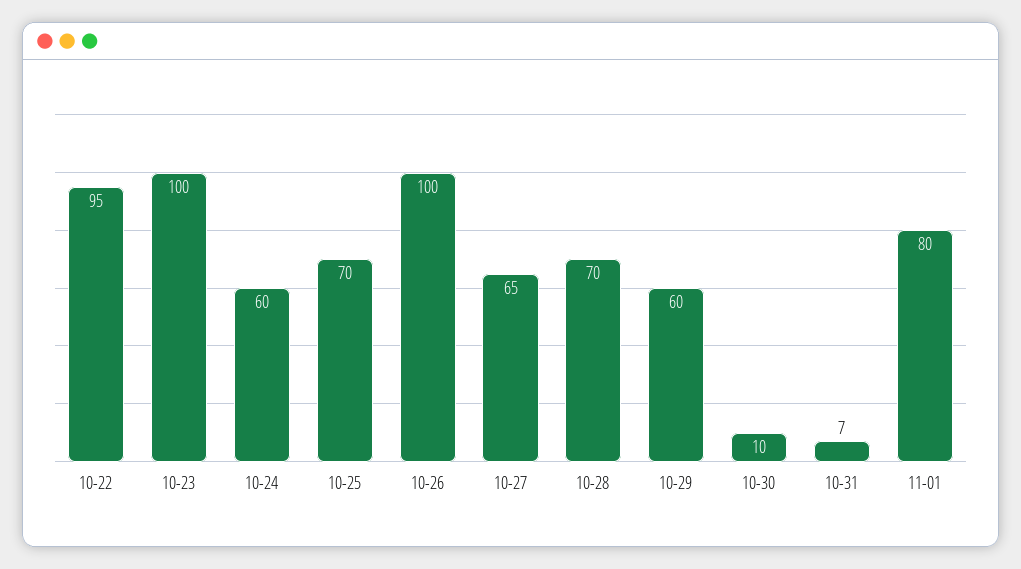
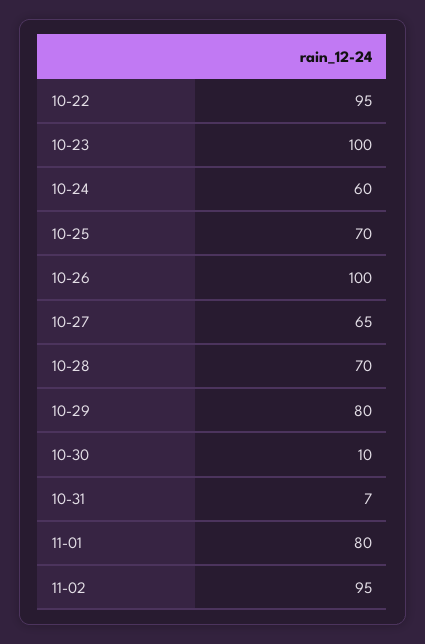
10-29: 60 -> 80
11-02: none -> 95

